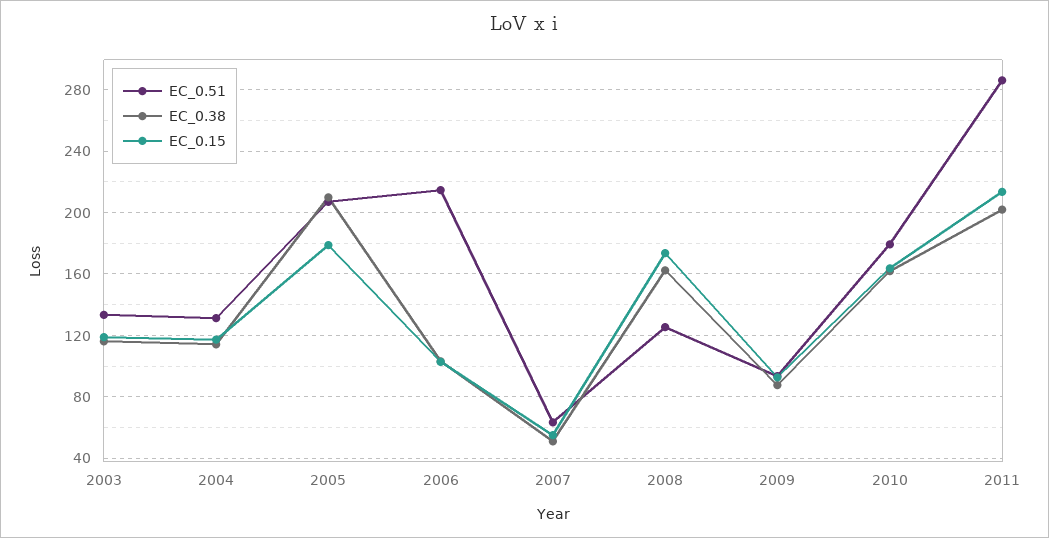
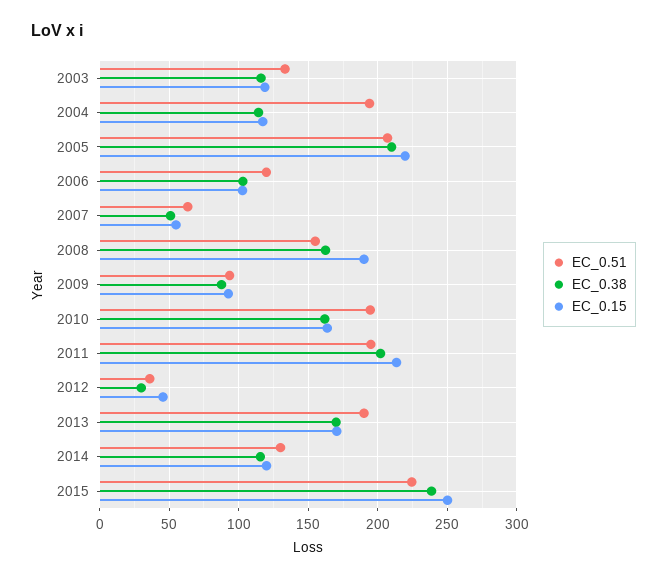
EC_0.51, 2004: 130 -> 195
EC_0.15, 2005: 180 -> 220
EC_0.51, 2006: 215 -> 120
EC_0.51, 2008: 125 -> 155
EC_0.15, 2008: 175 -> 190
EC_0.51, 2010: 180 -> 195
EC_0.51, 2011: 285 -> 195
EC_0.51, 2012: none -> 35
EC_0.38, 2012: none -> 30
EC_0.15, 2012: none -> 45
EC_0.51, 2013: none -> 190
EC_0.38, 2013: none -> 170
EC_0.15, 2013: none -> 170
EC_0.51, 2014: none -> 130
EC_0.38, 2014: none -> 115
EC_0.15, 2014: none -> 120
EC_0.51, 2015: none -> 225
EC_0.38, 2015: none -> 240
EC_0.15, 2015: none -> 250

